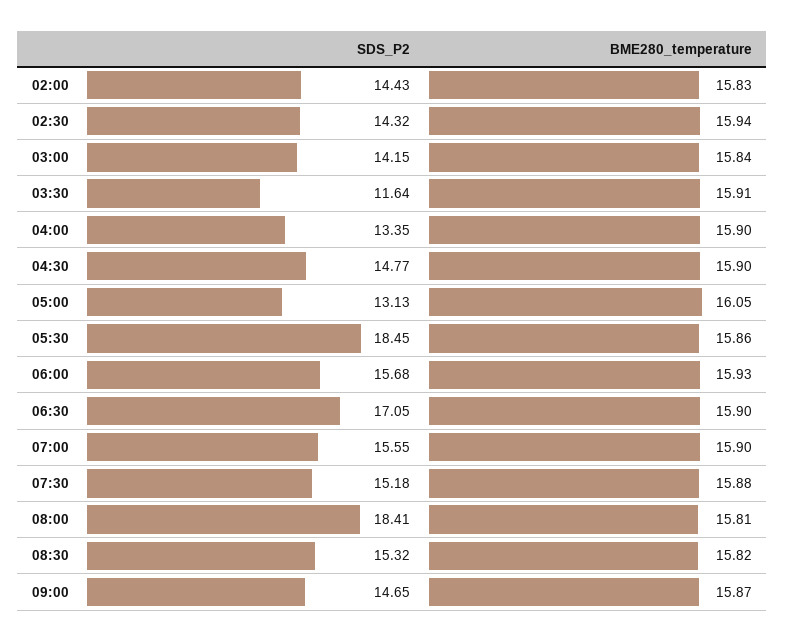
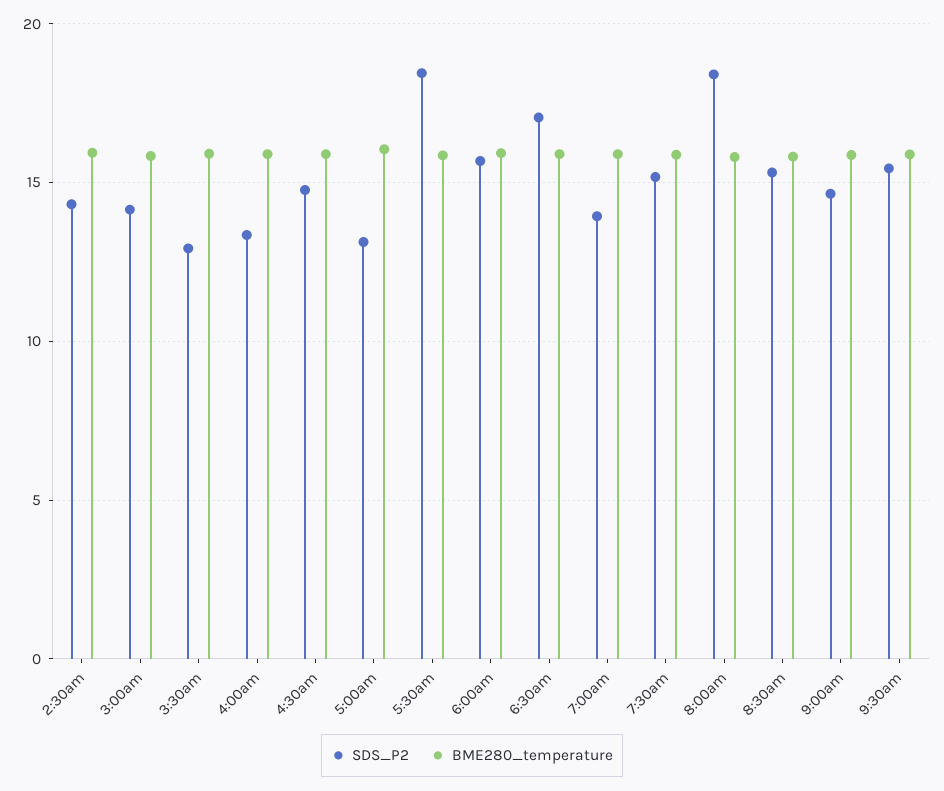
SDS_P2, 02:00: 14.43 -> none
BME280_temperature, 02:00: 15.83 -> none
SDS_P2, 03:30: 11.64 -> 13
SDS_P2, 07:00: 15.55 -> 14
SDS_P2, 9:30am: none -> 15.5
BME280_temperature, 9:30am: none -> 16

